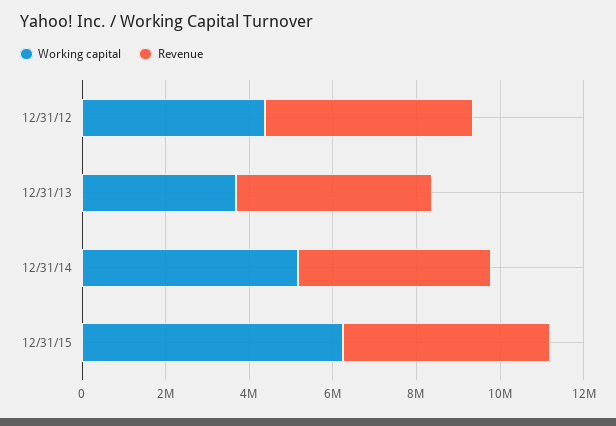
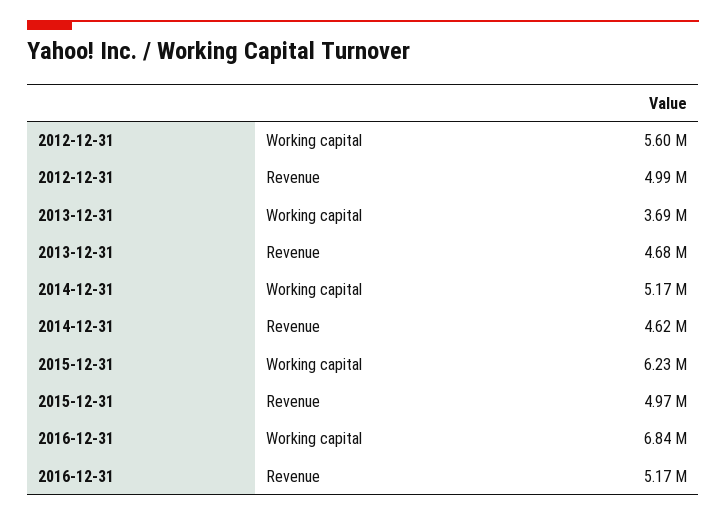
Working capital, 12/31/12: 4500000 -> 5600000
Working capital, 2016-12-31: none -> 6840000
Revenue, 2016-12-31: none -> 5170000

